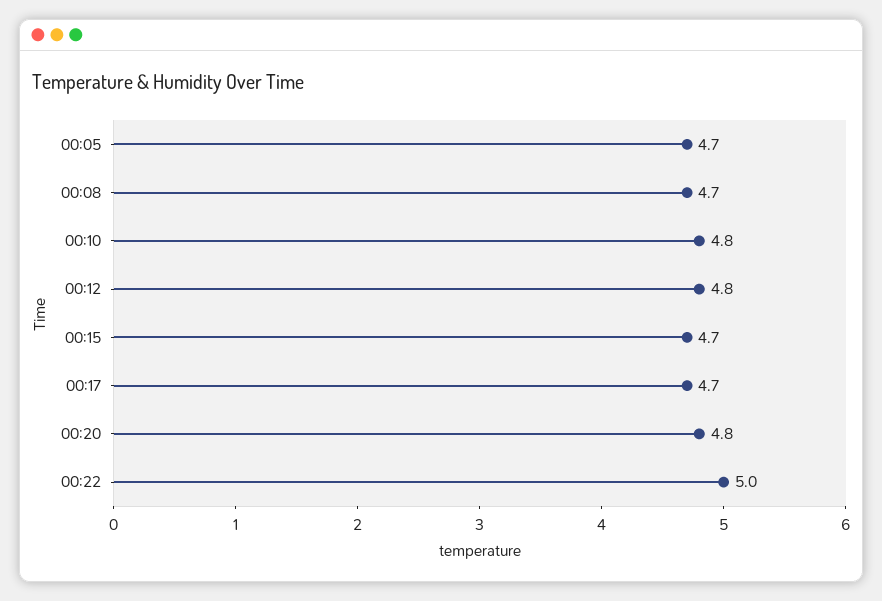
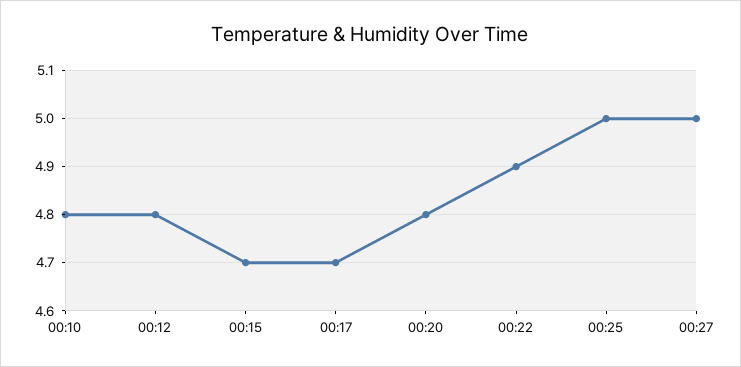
00:05: 4.7 -> none
00:08: 4.7 -> none
00:22: 5 -> 4.9
00:25: none -> 5
00:27: none -> 5

